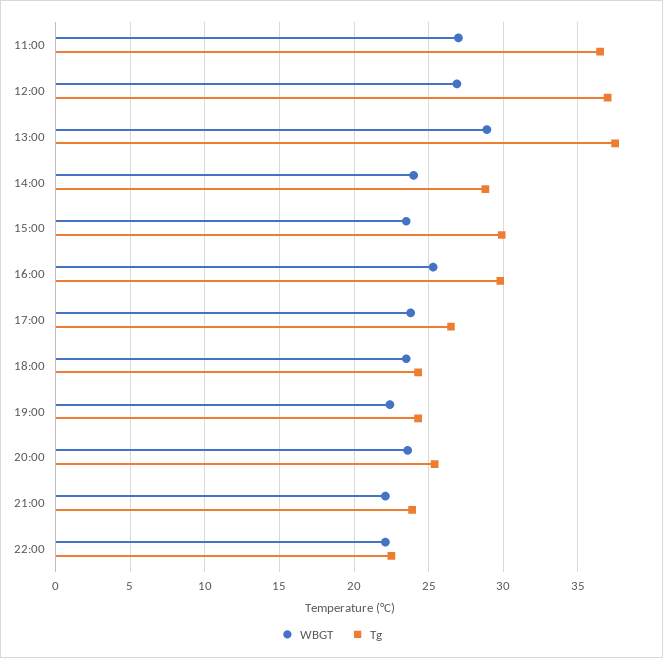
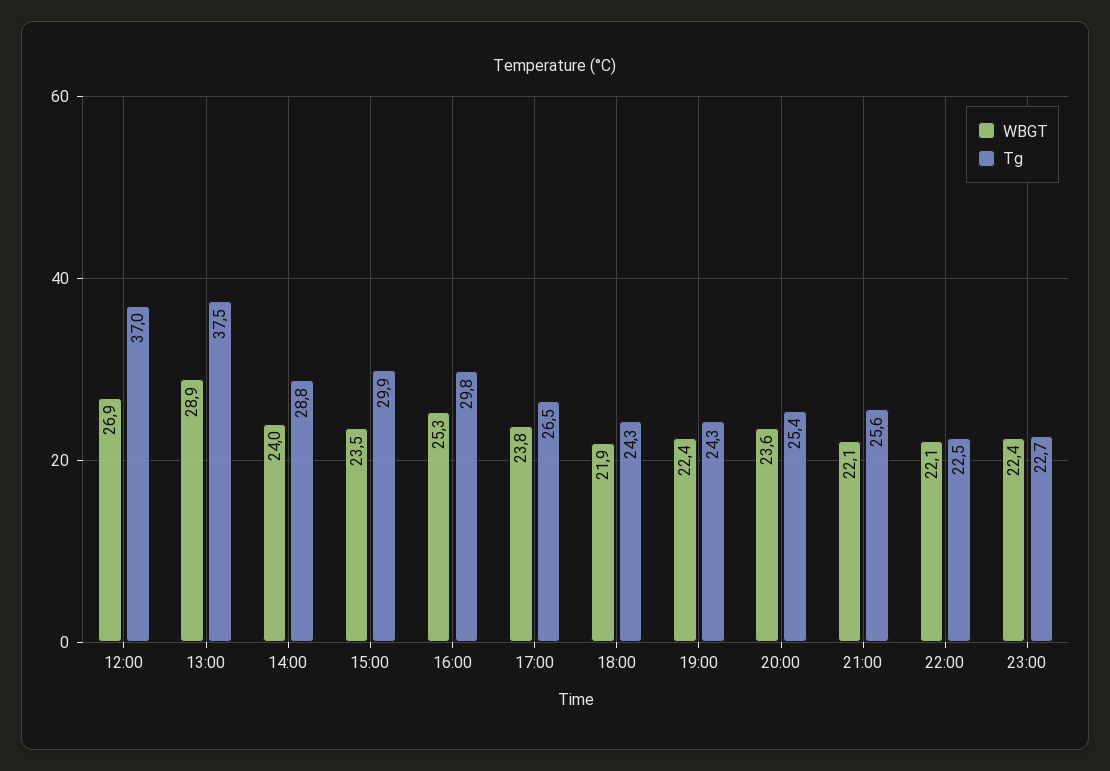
WBGT, 11:00: 27 -> none
Tg, 11:00: 36.5 -> none
WBGT, 18:00: 23.5 -> 21.9
Tg, 21:00: 24 -> 25.6
WBGT, 23:00: none -> 22.4
Tg, 23:00: none -> 22.7

